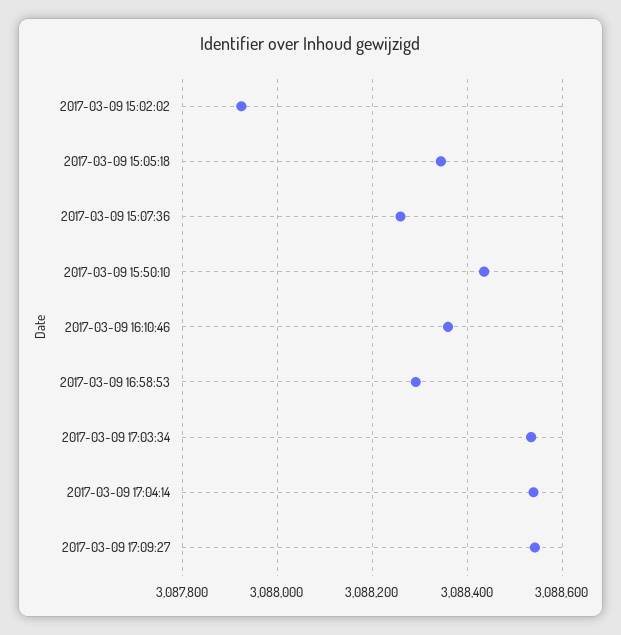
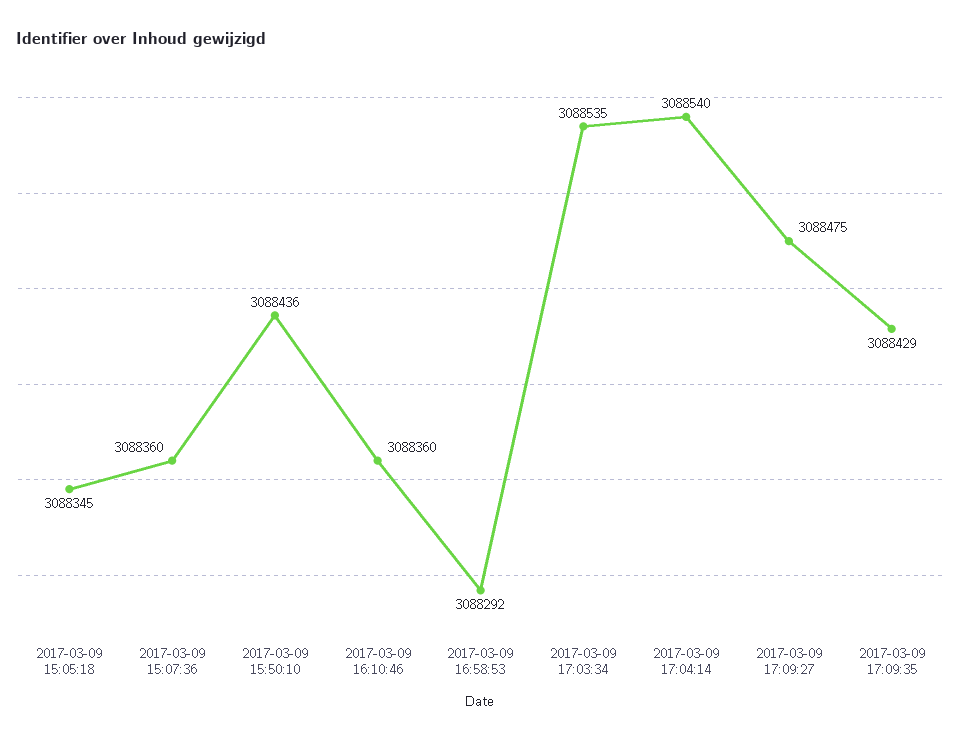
2017-03-09 15:02:02: 3087920 -> none
2017-03-09 15:07:36: 3088260 -> 3088360
2017-03-09 17:09:27: 3088540 -> 3088475
2017-03-09 17:09:35: none -> 3088429

